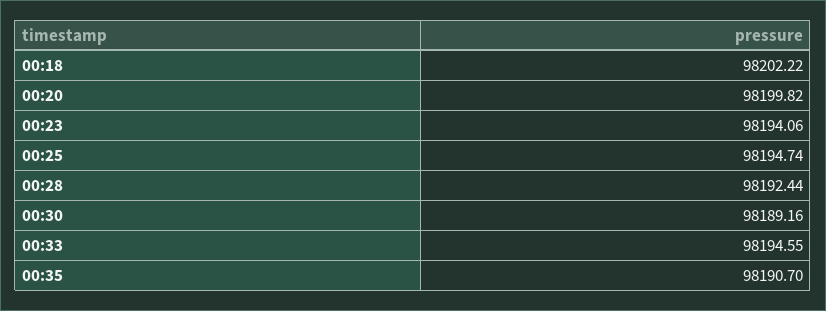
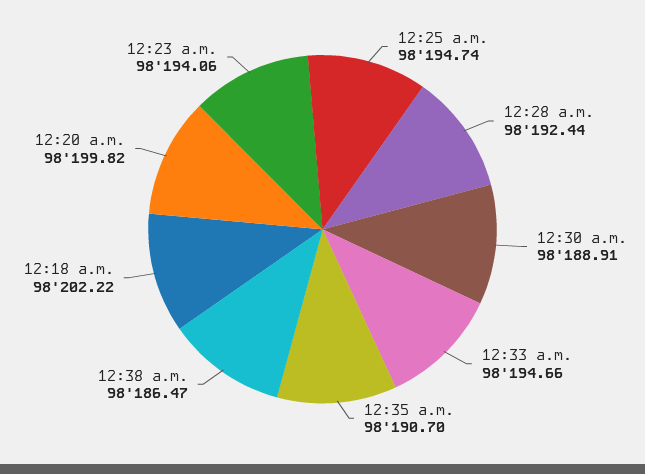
00:30: 98189.16 -> 98188.91
00:33: 98194.55 -> 98194.66
12:38 a.m.: none -> 98186.47

